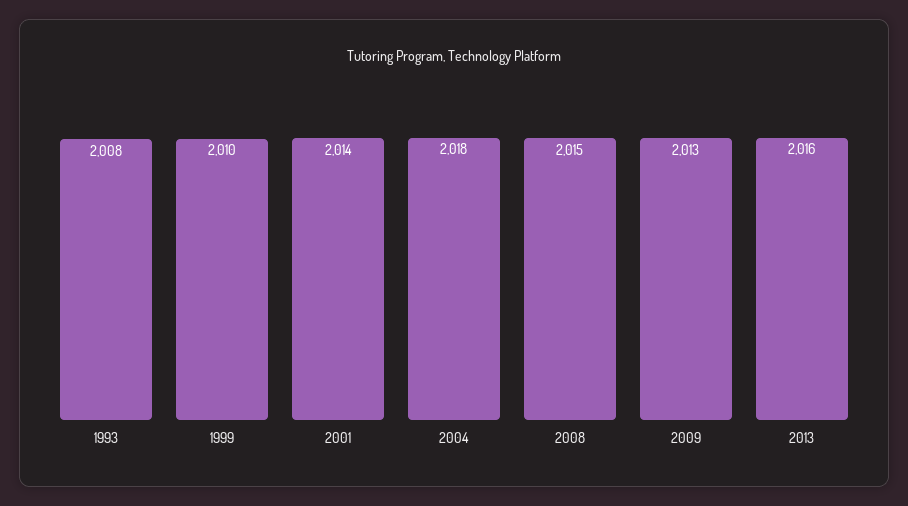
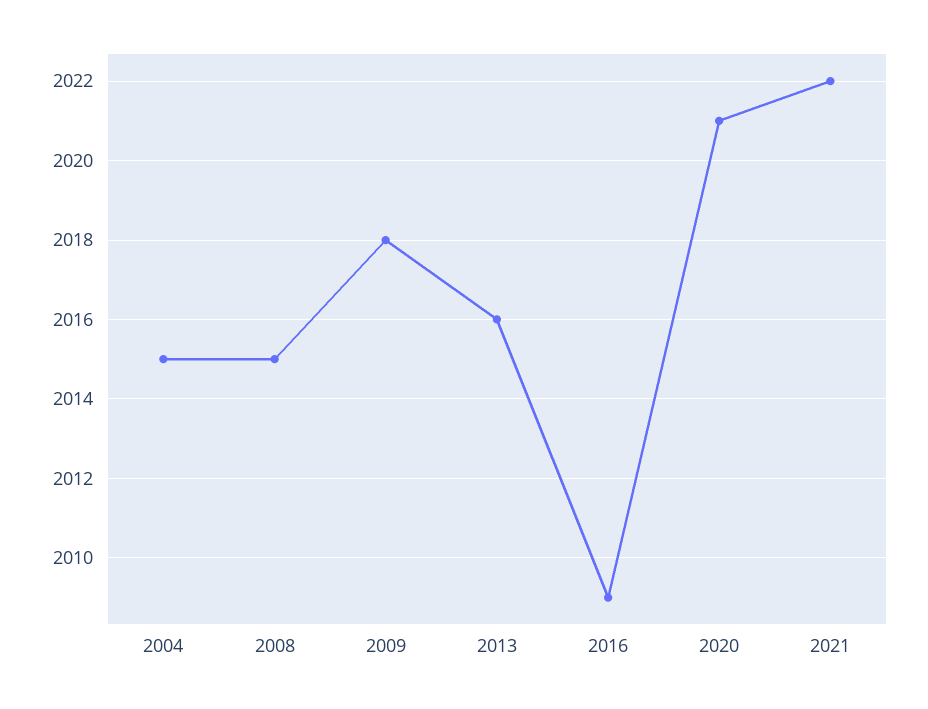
1993: 2008 -> none
1999: 2010 -> none
2001: 2014 -> none
2004: 2018 -> 2015
2009: 2013 -> 2018
2016: none -> 2009
2020: none -> 2021
2021: none -> 2022

